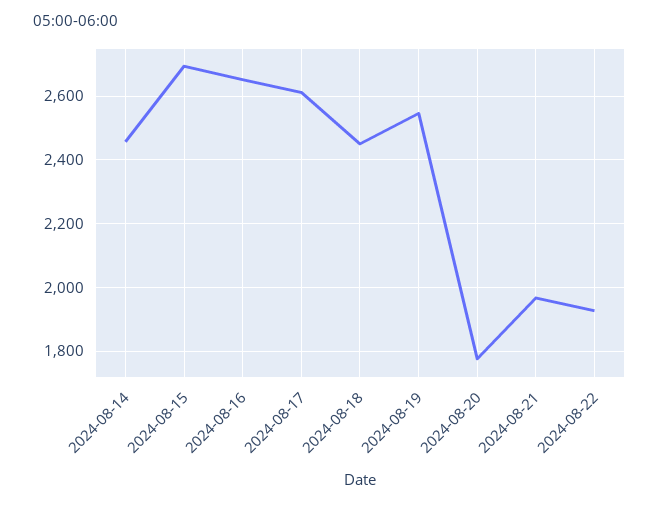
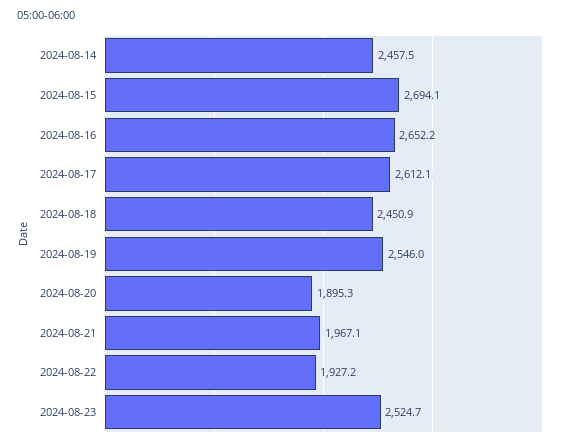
2024-08-20: 1780 -> 1895.3
2024-08-23: none -> 2524.7

